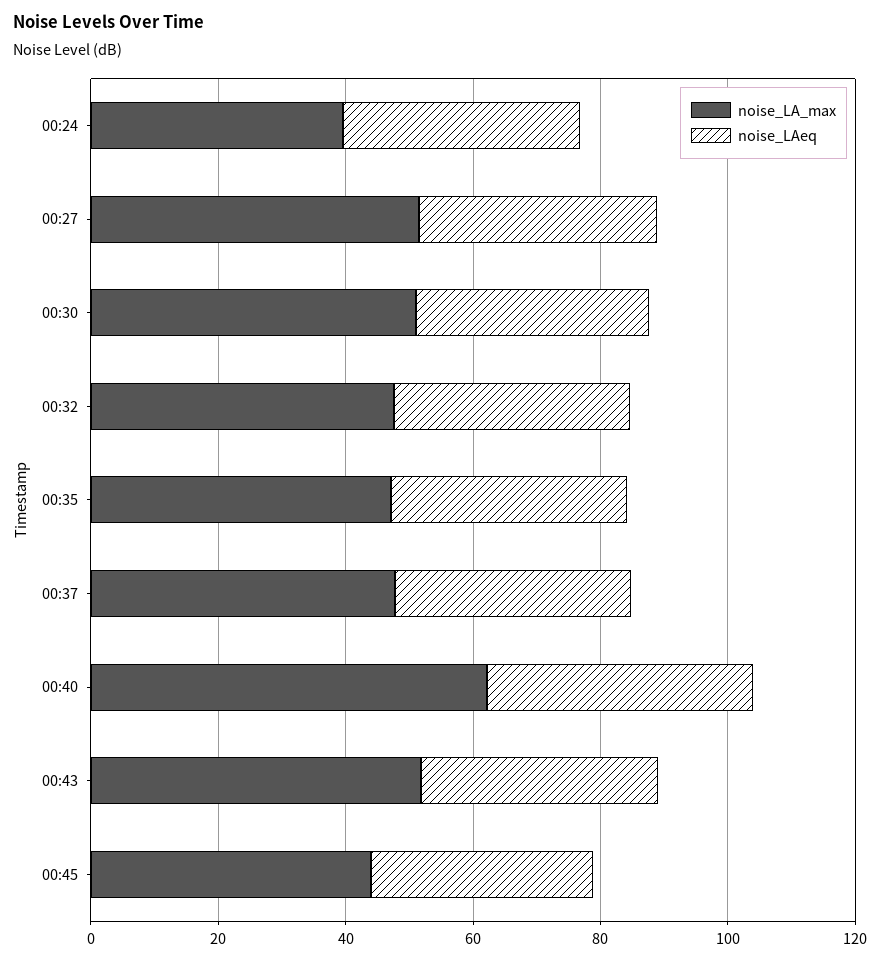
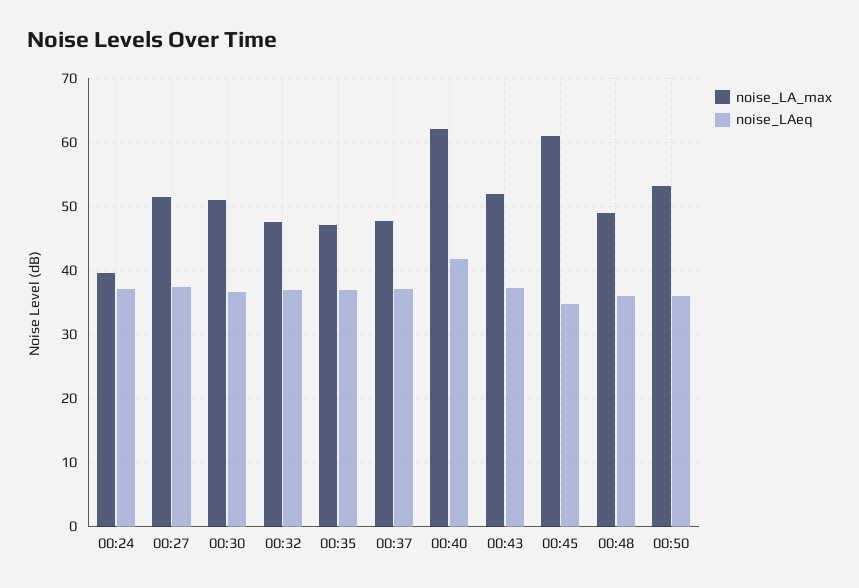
noise_LA_max, 00:45: 45 -> 61
noise_LA_max, 00:48: none -> 49
noise_LAeq, 00:48: none -> 36
noise_LA_max, 00:50: none -> 53
noise_LAeq, 00:50: none -> 36

